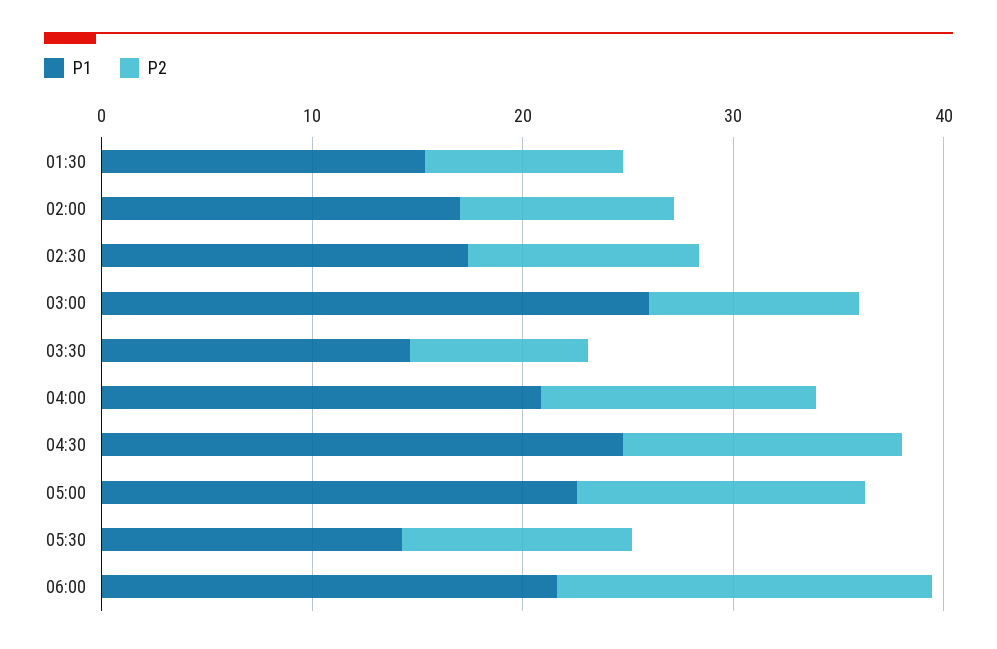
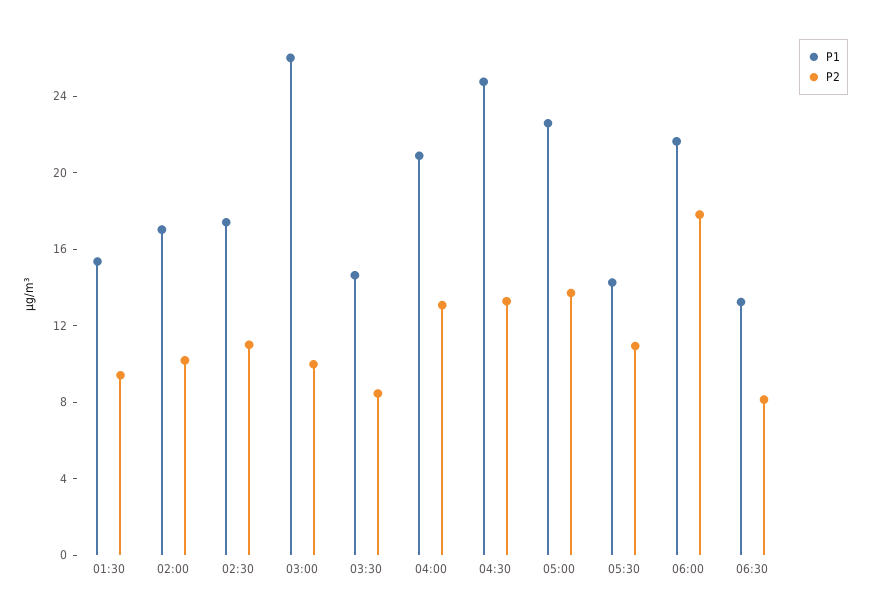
P1, 06:30: none -> 13
P2, 06:30: none -> 8

